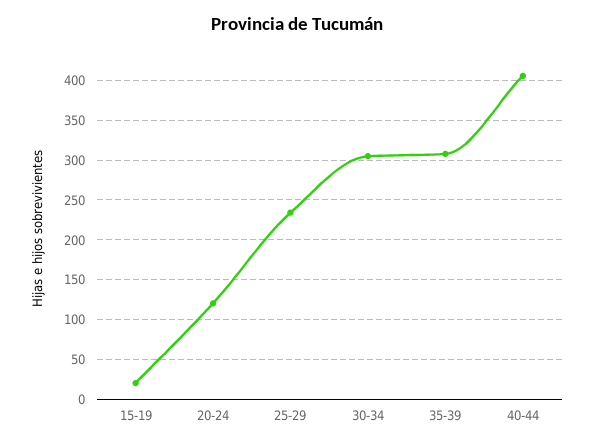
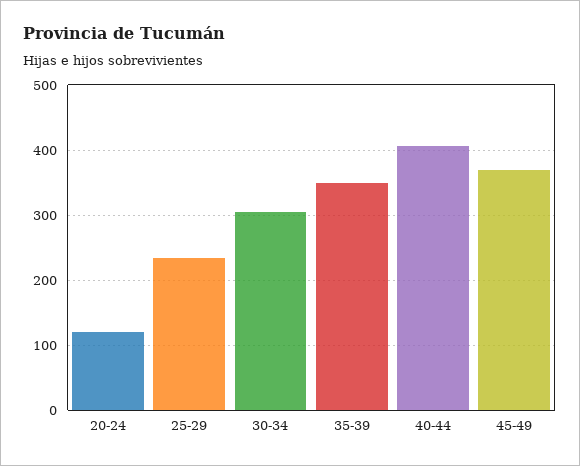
15-19: 20 -> none
35-39: 310 -> 350
45-49: none -> 370

